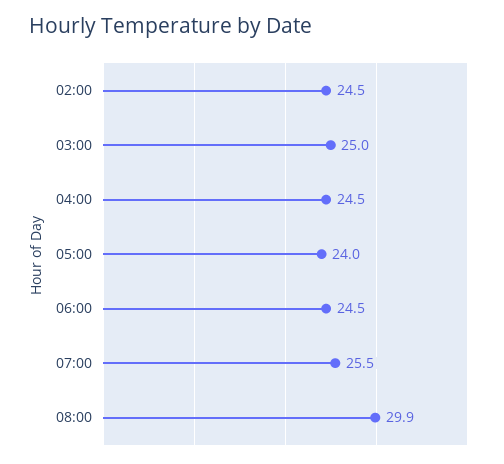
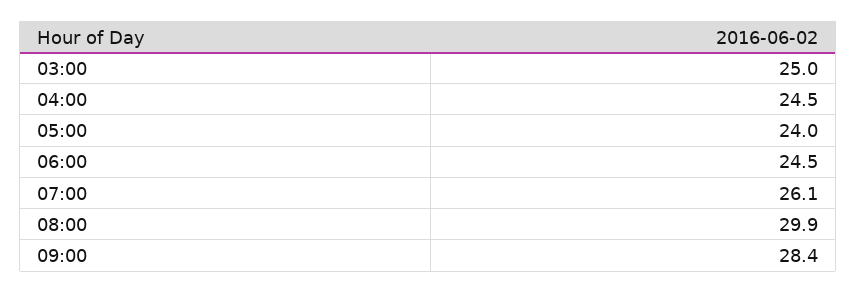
02:00: 24.5 -> none
07:00: 25.5 -> 26.1
09:00: none -> 28.4

